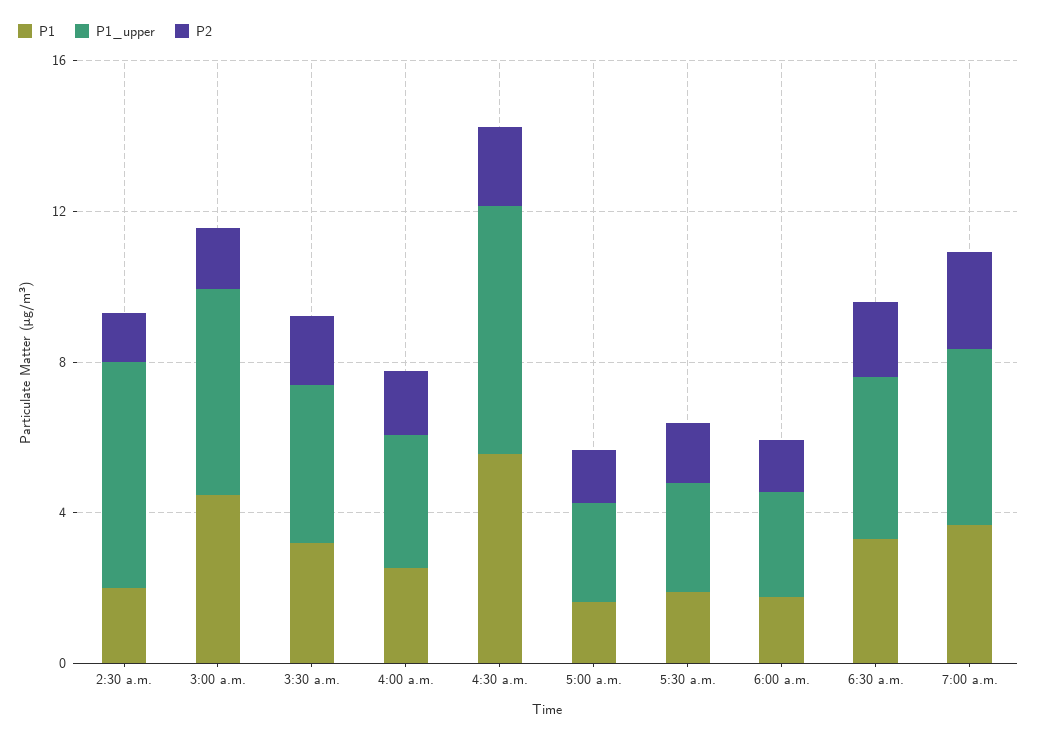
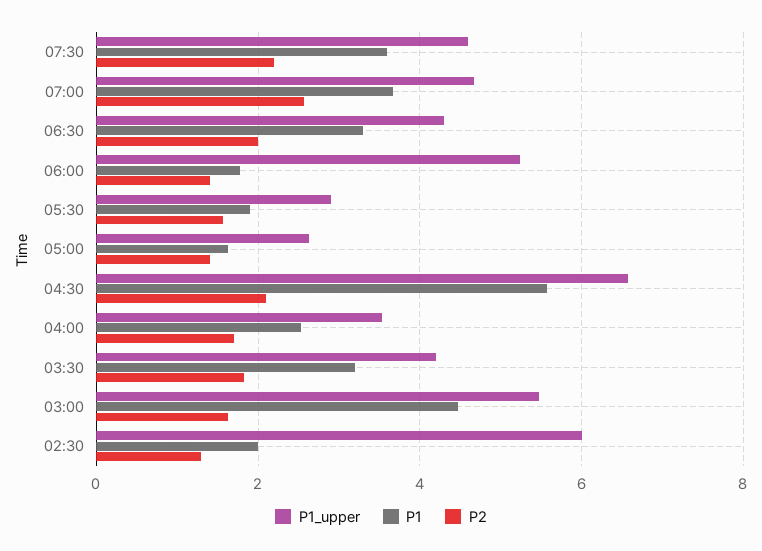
P1_upper, 6:00 a.m.: 3 -> 5.2
P1_upper, 07:30: none -> 4.6
P1, 07:30: none -> 3.6
P2, 07:30: none -> 2.2

